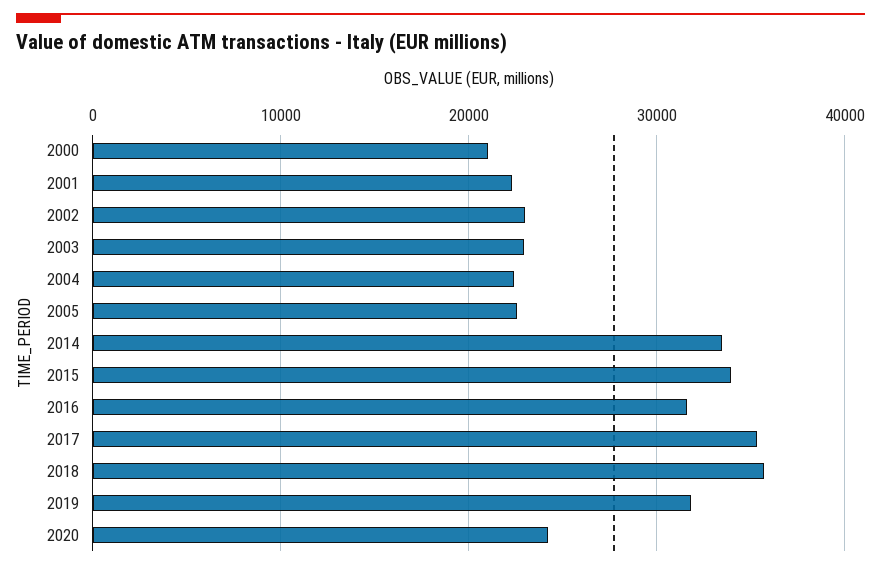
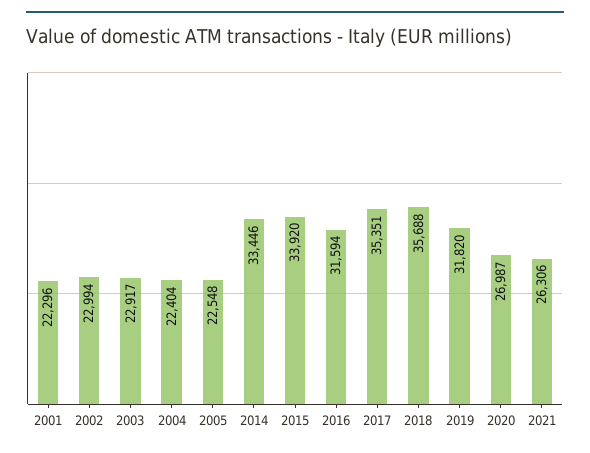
2000: 21000 -> none
2020: 24000 -> 26987
2021: none -> 26306

